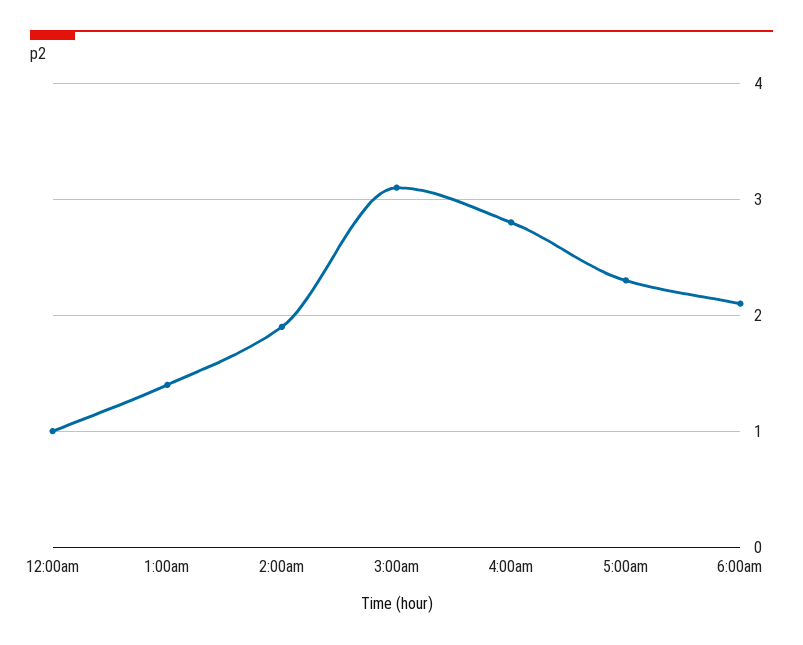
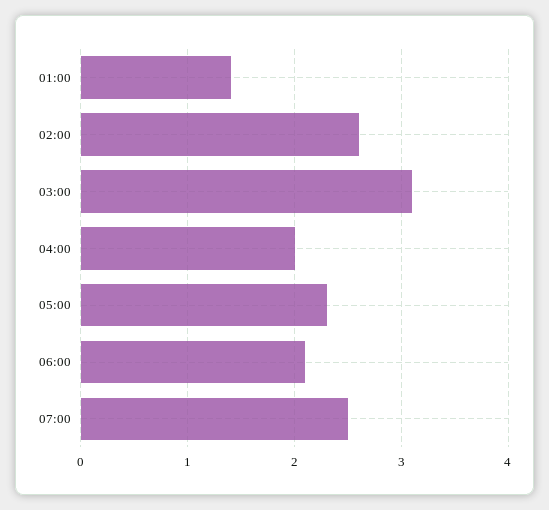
12:00am: 1 -> none
2:00am: 1.9 -> 2.6
4:00am: 2.8 -> 2
07:00: none -> 2.5

